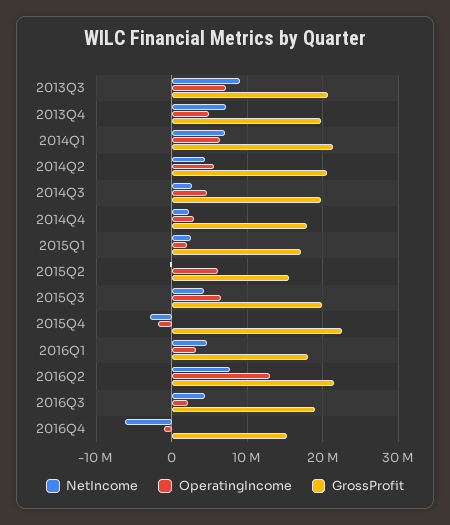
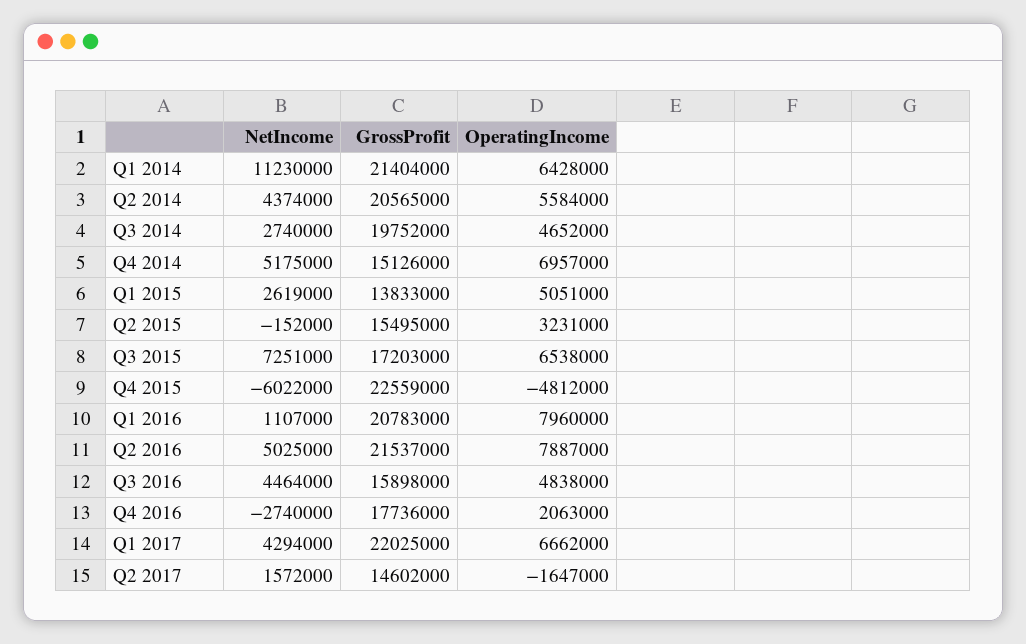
NetIncome, 2013Q3: 9000000 -> none
OperatingIncome, 2013Q3: 7000000 -> none
GrossProfit, 2013Q3: 21000000 -> none
NetIncome, 2013Q4: 7000000 -> none
OperatingIncome, 2013Q4: 5000000 -> none
GrossProfit, 2013Q4: 20000000 -> none
NetIncome, 2014Q1: 7000000 -> 11230000
NetIncome, 2014Q4: 2000000 -> 5175000
OperatingIncome, 2014Q4: 3000000 -> 6957000
GrossProfit, 2014Q4: 18000000 -> 15126000
OperatingIncome, 2015Q1: 2000000 -> 5051000
GrossProfit, 2015Q1: 17000000 -> 13833000
OperatingIncome, 2015Q2: 6000000 -> 3231000
NetIncome, 2015Q3: 4000000 -> 7251000
GrossProfit, 2015Q3: 20000000 -> 17203000
NetIncome, 2015Q4: -3000000 -> -6022000
OperatingIncome, 2015Q4: -2000000 -> -4812000
NetIncome, 2016Q1: 5000000 -> 1107000
OperatingIncome, 2016Q1: 3000000 -> 7960000
GrossProfit, 2016Q1: 18000000 -> 20783000
NetIncome, 2016Q2: 8000000 -> 5025000
OperatingIncome, 2016Q2: 13000000 -> 7887000
OperatingIncome, 2016Q3: 2000000 -> 4838000
GrossProfit, 2016Q3: 19000000 -> 15898000
NetIncome, 2016Q4: -6000000 -> -2740000
OperatingIncome, 2016Q4: -1000000 -> 2063000
GrossProfit, 2016Q4: 15000000 -> 17736000
NetIncome, Q1 2017: none -> 4294000
GrossProfit, Q1 2017: none -> 22025000
OperatingIncome, Q1 2017: none -> 6662000
NetIncome, Q2 2017: none -> 1572000
GrossProfit, Q2 2017: none -> 14602000
OperatingIncome, Q2 2017: none -> -1647000

